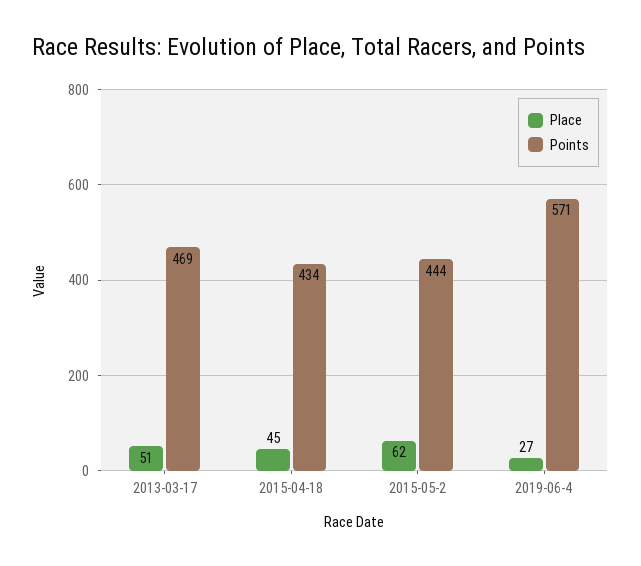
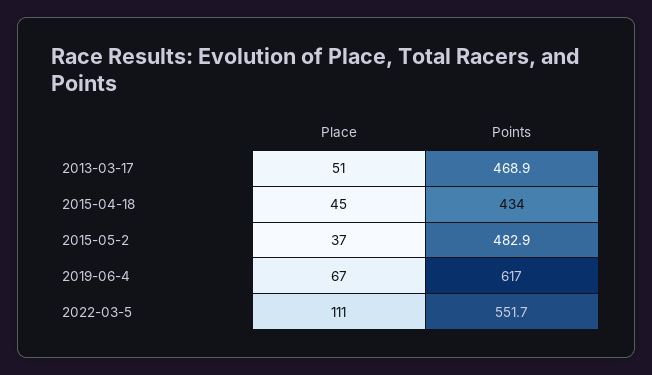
Place, 2015-05-2: 62 -> 37
Points, 2015-05-2: 444 -> 482.9
Place, 2019-06-4: 27 -> 67
Points, 2019-06-4: 571 -> 617
Place, 2022-03-5: none -> 111
Points, 2022-03-5: none -> 551.7

